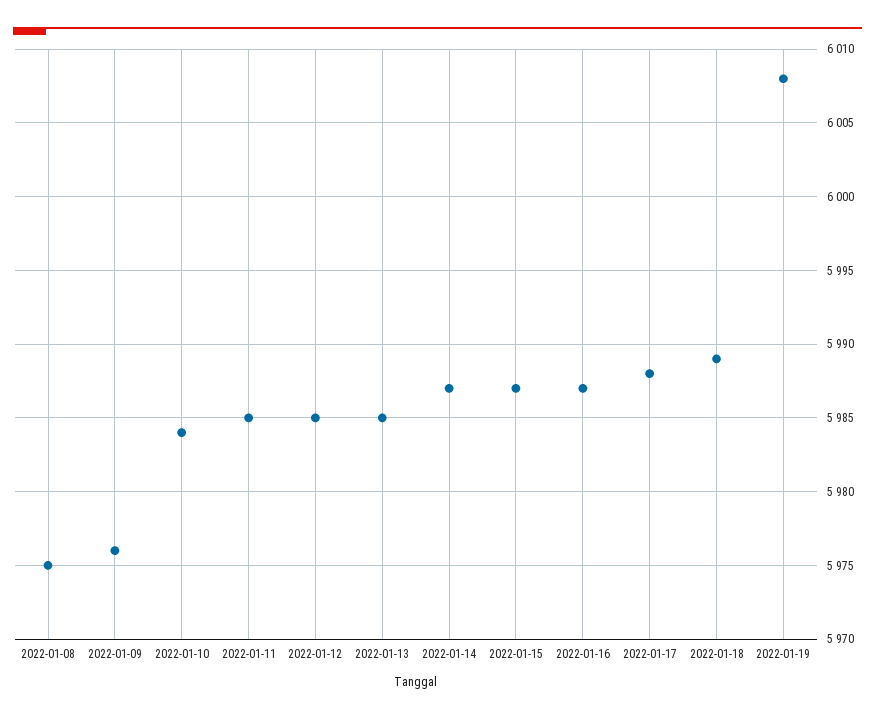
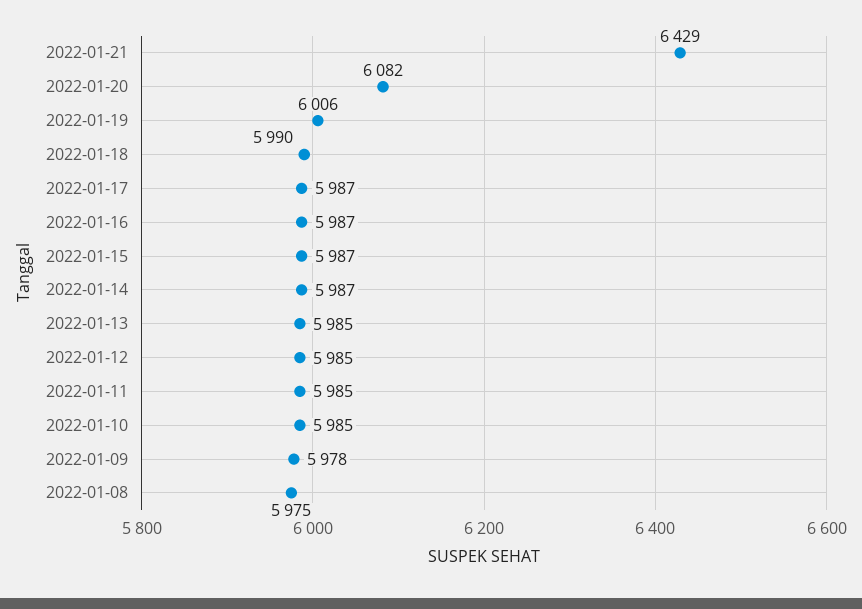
2022-01-09: 5976 -> 5978
2022-01-10: 5984 -> 5985
2022-01-17: 5988 -> 5987
2022-01-18: 5989 -> 5990
2022-01-19: 6008 -> 6006
2022-01-21: none -> 6429
2022-01-20: none -> 6082

